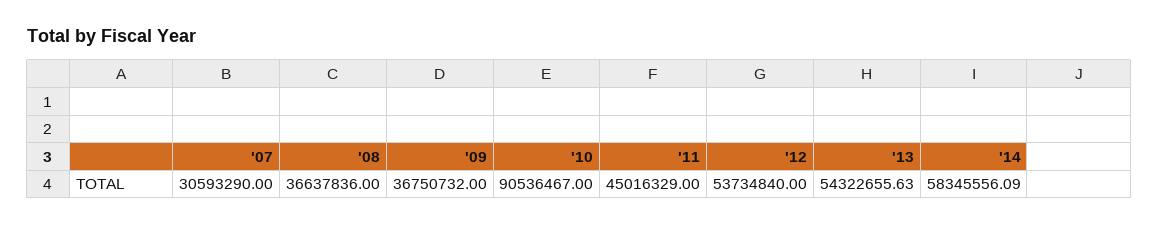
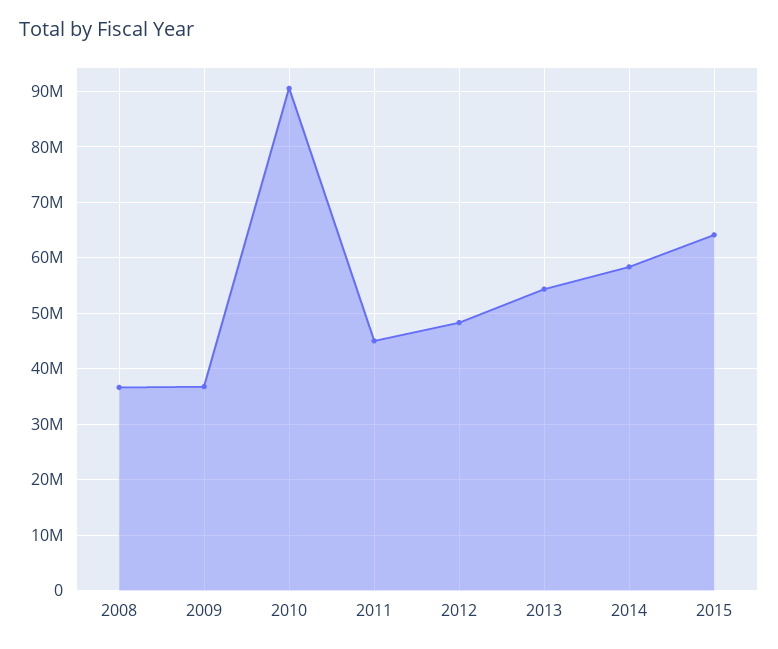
'07: 30593290 -> none
'12: 53734840 -> 48000000
2015: none -> 64000000

